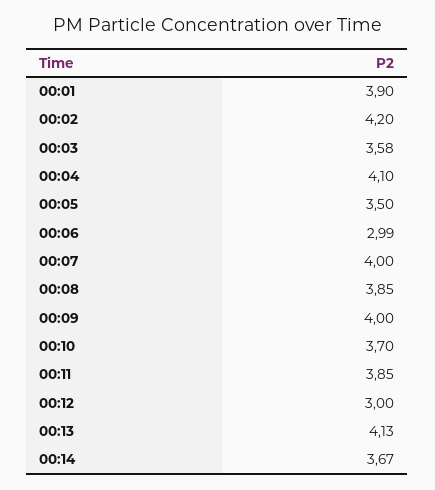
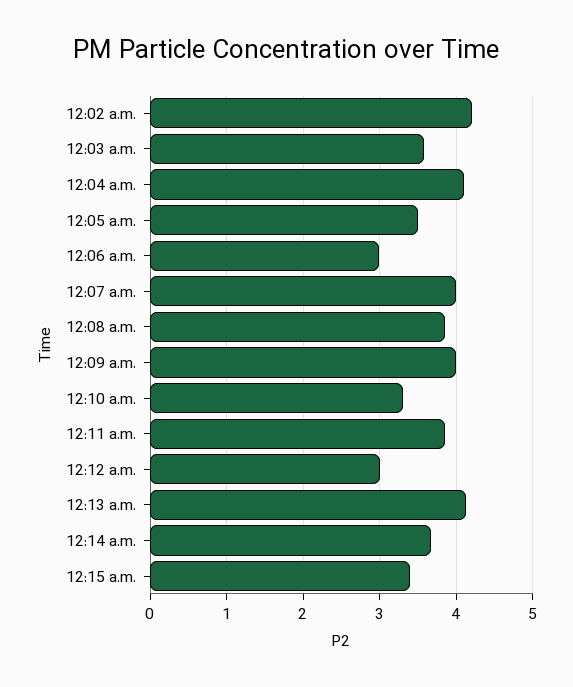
00:01: 3.9 -> none
00:10: 3.7 -> 3.3
12:15 a.m.: none -> 3.4

